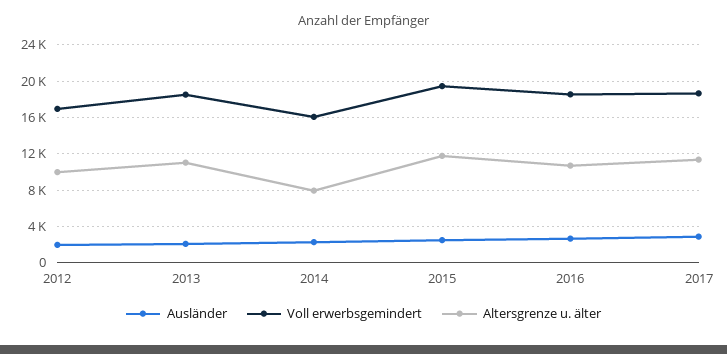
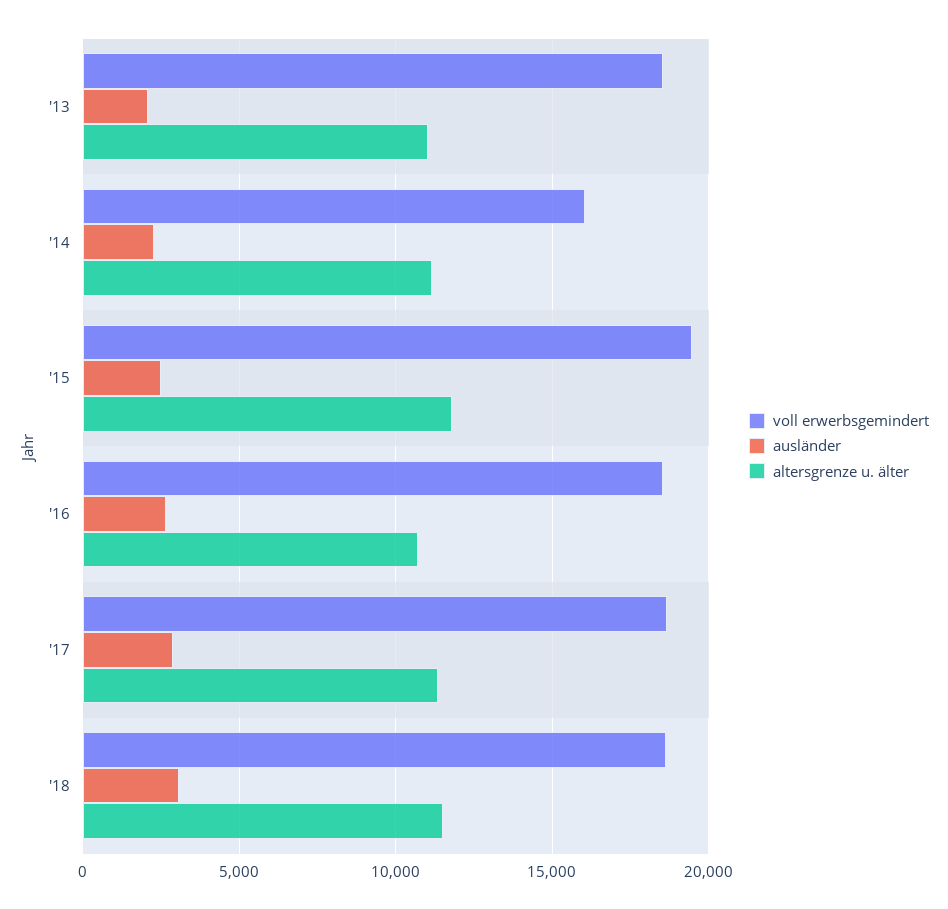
Ausländer, 2012: 2000 -> none
Voll erwerbsgemindert, 2012: 17000 -> none
Altersgrenze u. älter, 2012: 10000 -> none
Altersgrenze u. älter, 2014: 8000 -> 11000
Voll erwerbsgemindert, '18: none -> 18500
Ausländer, '18: none -> 3000
Altersgrenze u. älter, '18: none -> 11500

